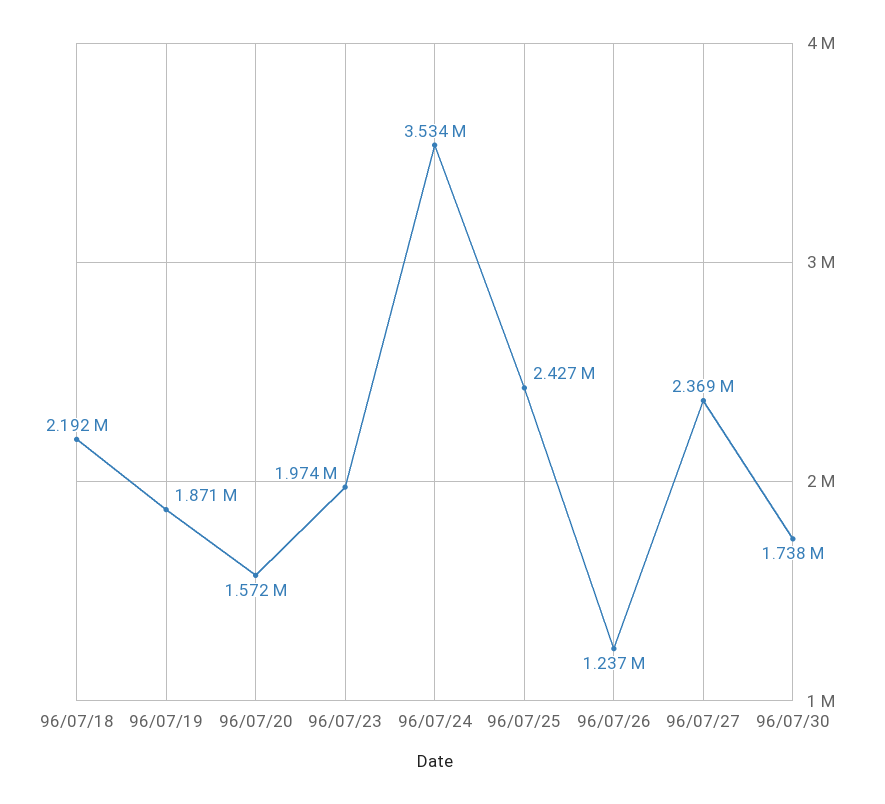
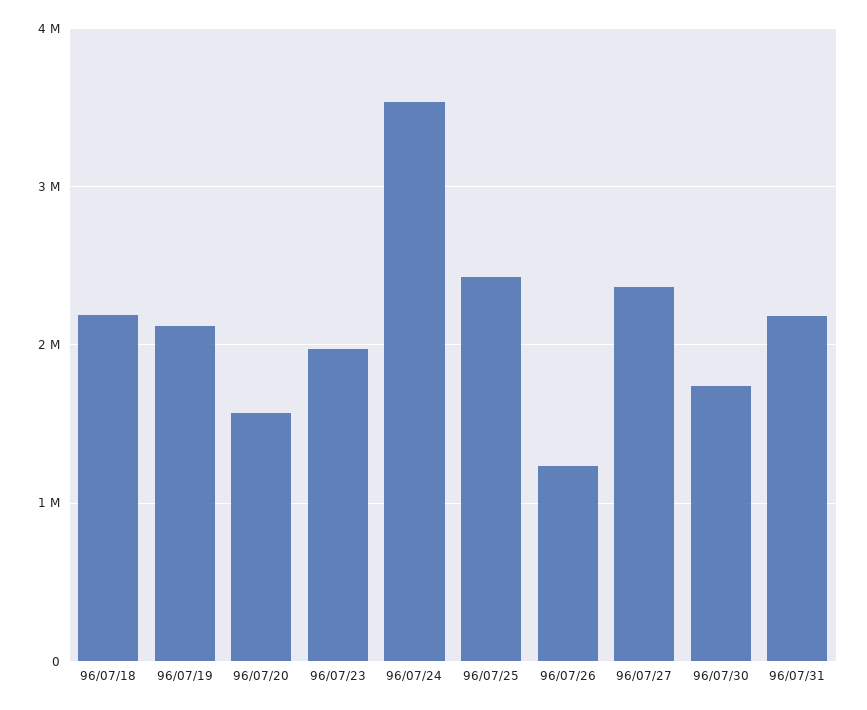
96/07/19: 1871000 -> 2100000
96/07/31: none -> 2200000

